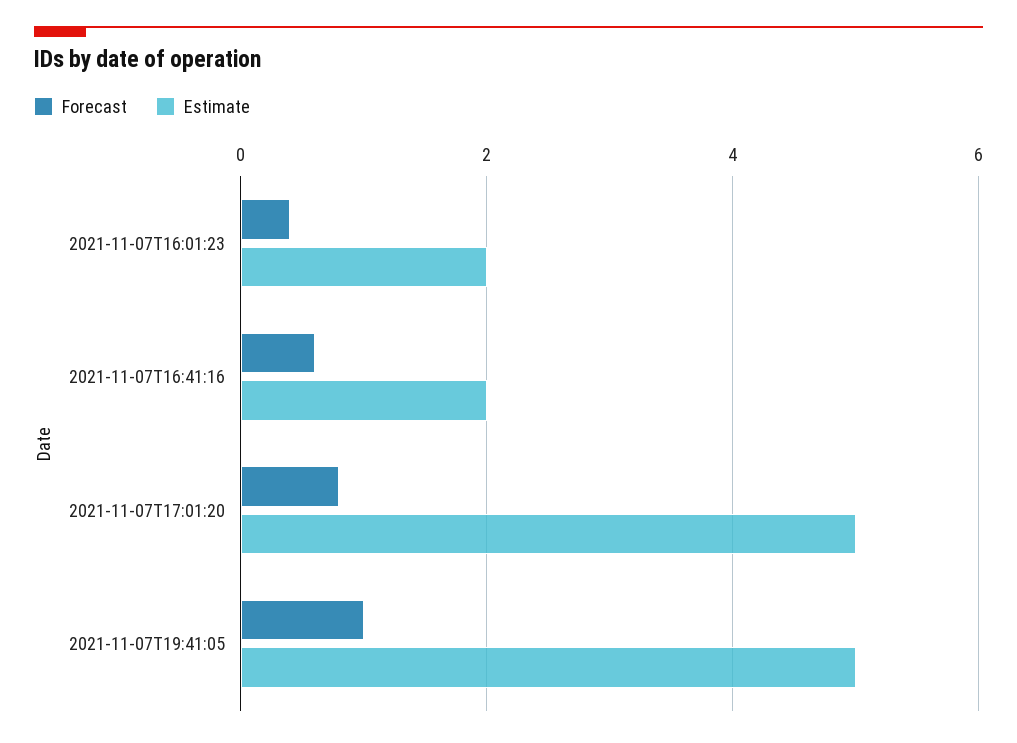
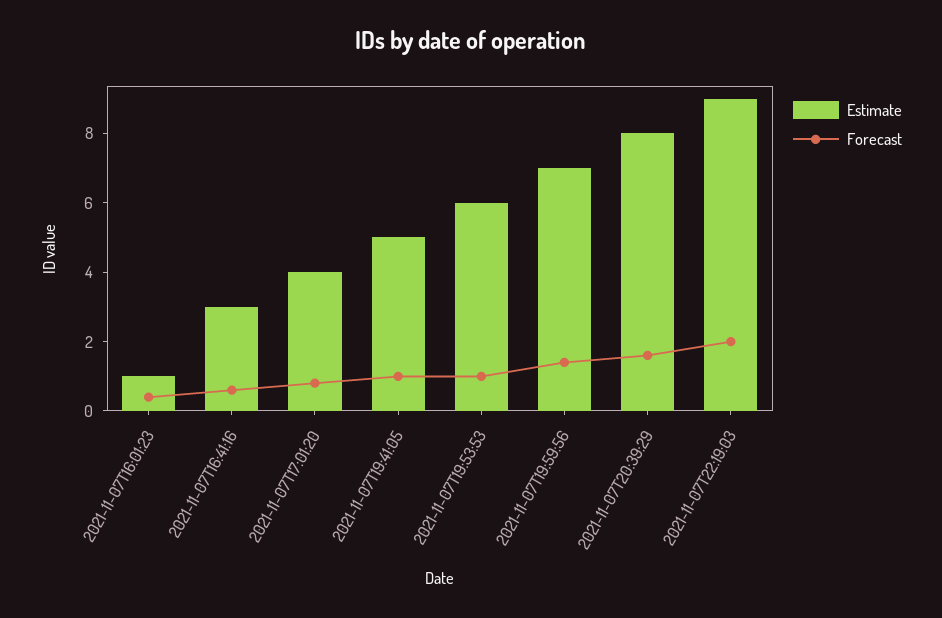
Estimate, 2021-11-07T16:01:23: 2 -> 1
Estimate, 2021-11-07T16:41:16: 2 -> 3
Estimate, 2021-11-07T17:01:20: 5 -> 4
Estimate, 2021-11-07T19:53:53: none -> 6
Forecast, 2021-11-07T19:53:53: none -> 1
Estimate, 2021-11-07T19:59:56: none -> 7
Forecast, 2021-11-07T19:59:56: none -> 1.5
Estimate, 2021-11-07T20:39:29: none -> 8
Forecast, 2021-11-07T20:39:29: none -> 1.5
Estimate, 2021-11-07T22:19:03: none -> 9
Forecast, 2021-11-07T22:19:03: none -> 2

